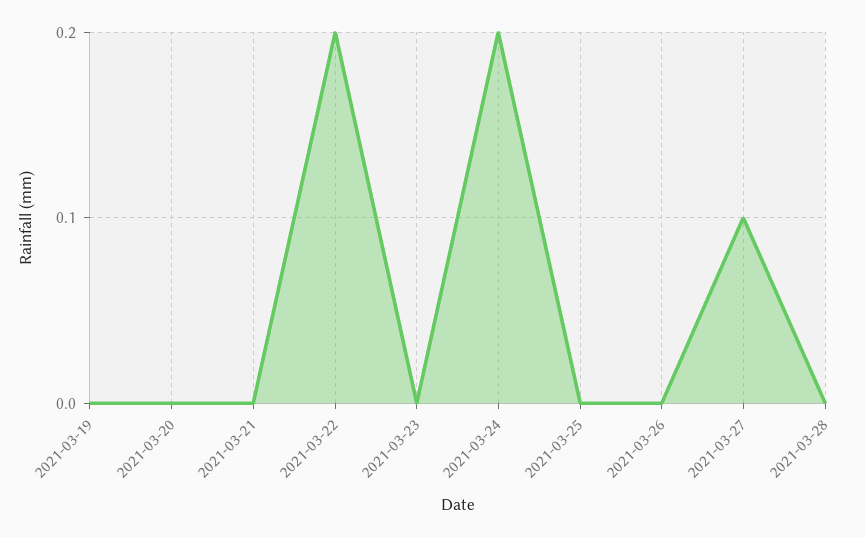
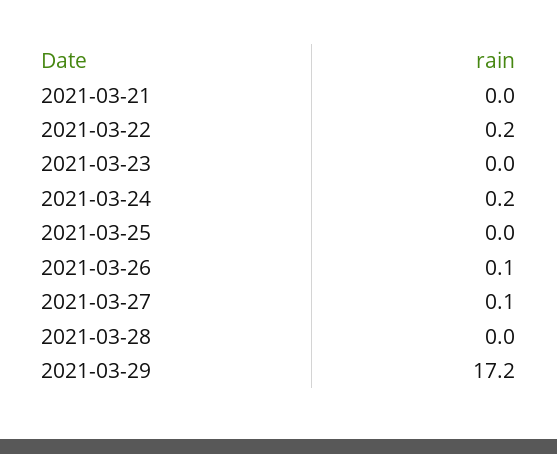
2021-03-19: 0 -> none
2021-03-20: 0 -> none
2021-03-26: 0 -> 0.1
2021-03-29: none -> 17.2

